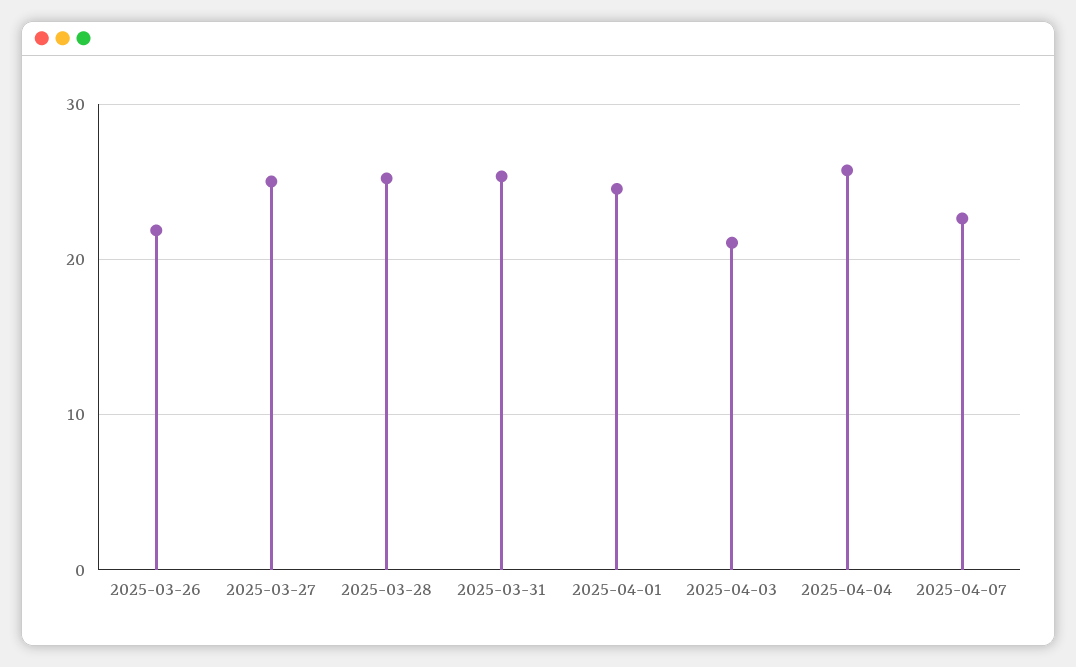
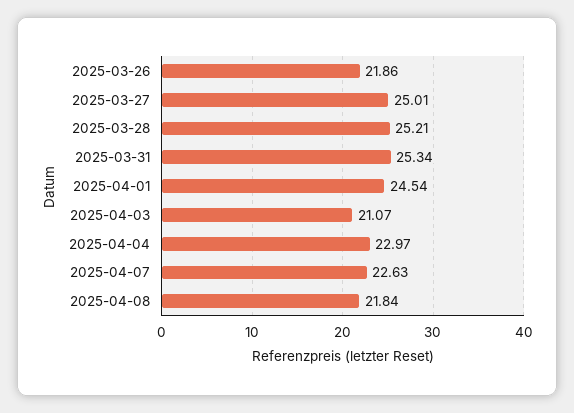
2025-04-04: 26 -> 22.97
2025-04-08: none -> 21.84

